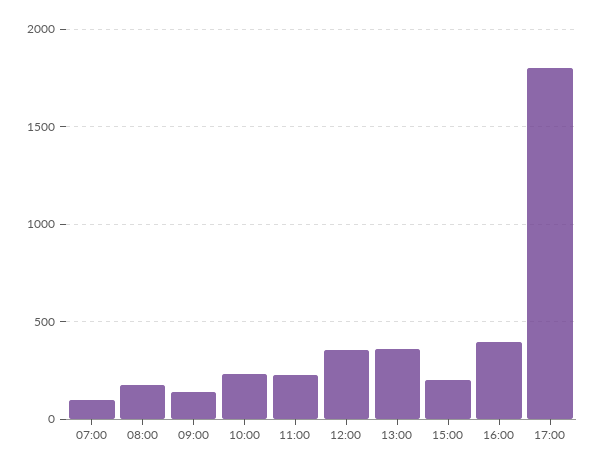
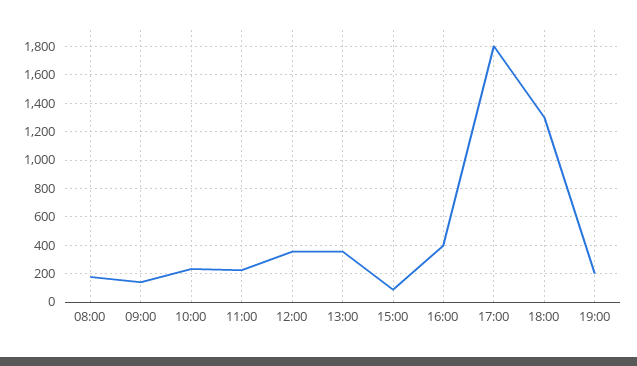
07:00: 100 -> none
15:00: 200 -> 100
18:00: none -> 1300
19:00: none -> 200

